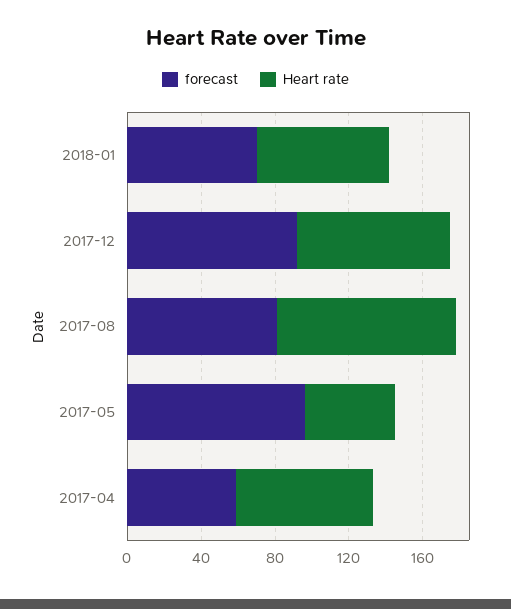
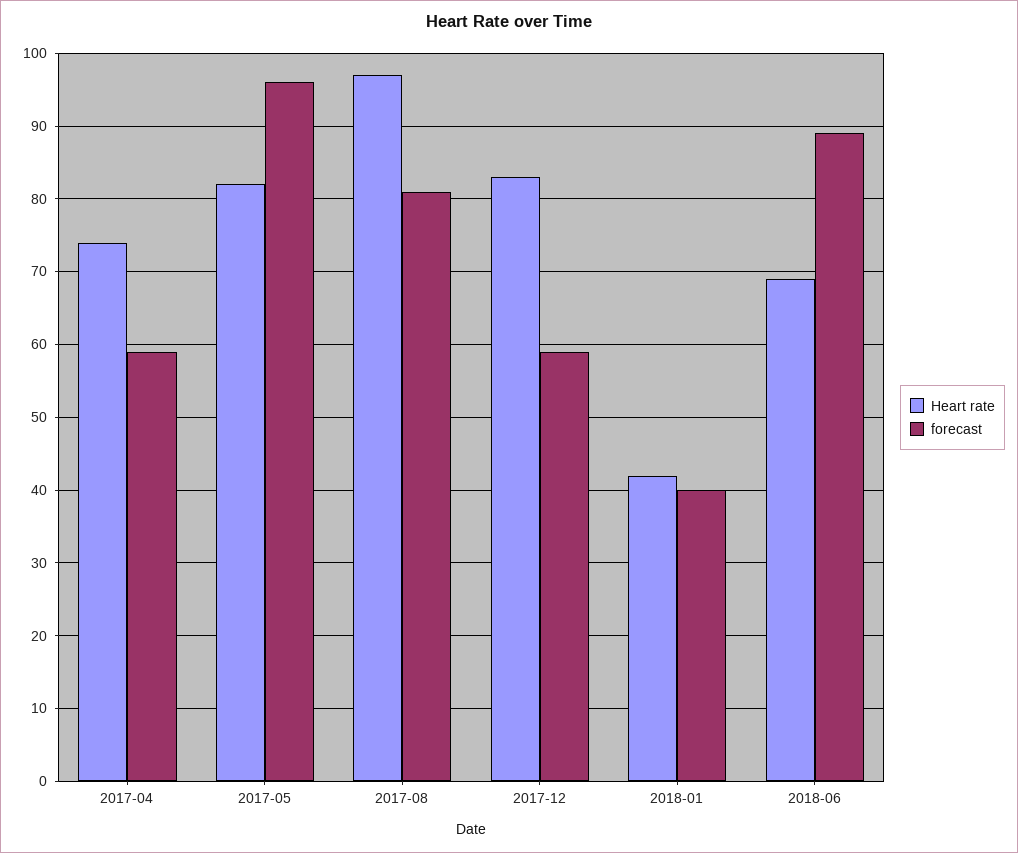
forecast, 2018-01: 70 -> 40
Heart rate, 2018-01: 70 -> 42
forecast, 2017-12: 90 -> 59
Heart rate, 2017-05: 50 -> 82
Heart rate, 2018-06: none -> 69
forecast, 2018-06: none -> 89

